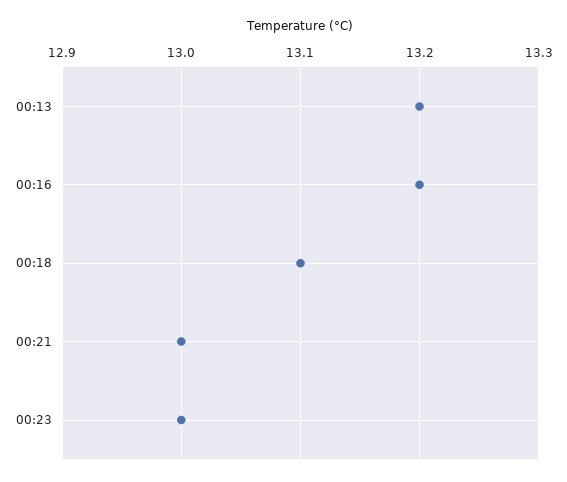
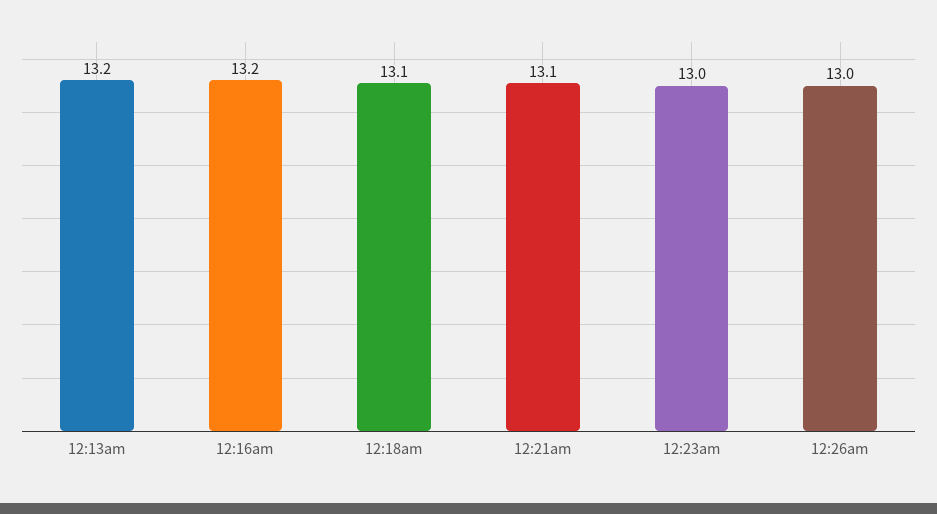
00:21: 13 -> 13.1
12:26am: none -> 13

